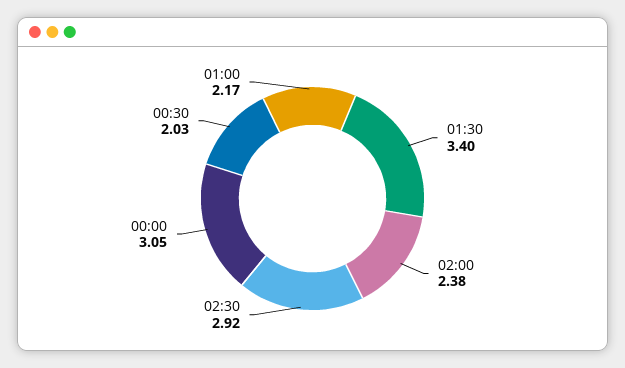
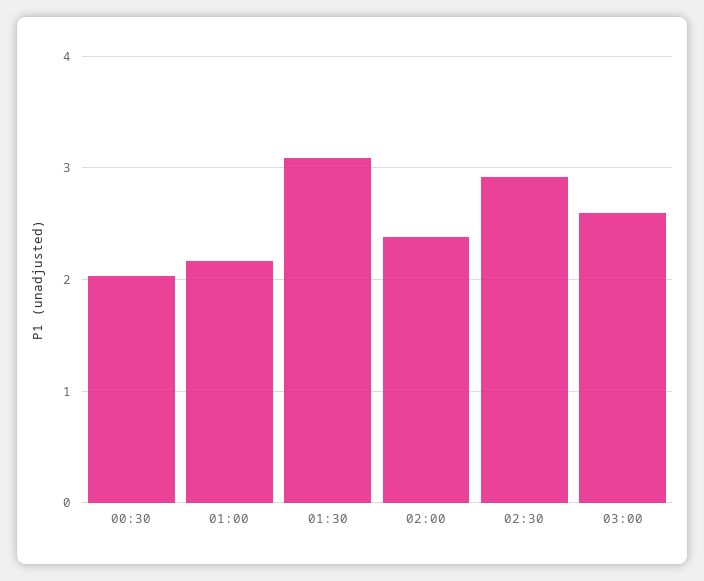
01:30: 3.4 -> 3.1
00:00: 3.05 -> none
03:00: none -> 2.6

